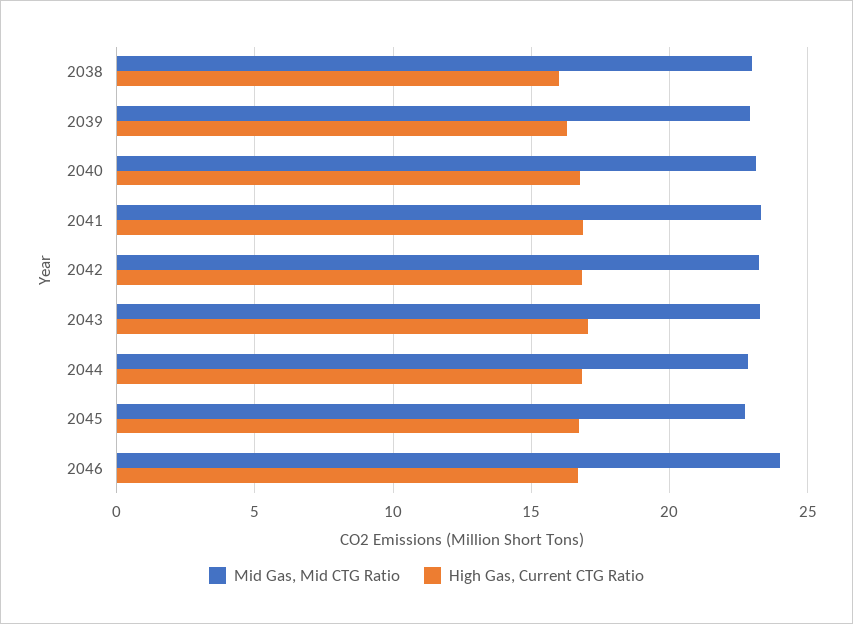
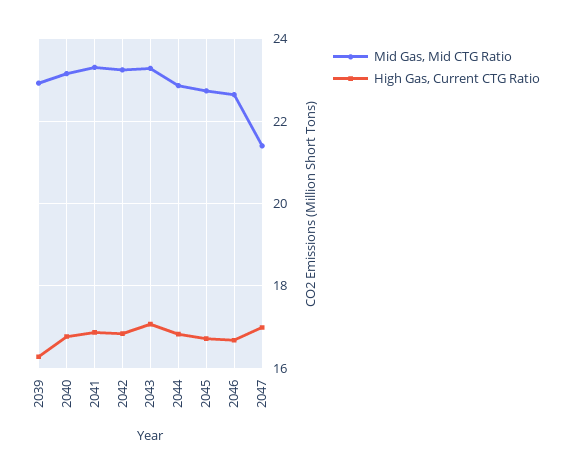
Mid Gas, Mid CTG Ratio, 2038: 23 -> none
High Gas, Current CTG Ratio, 2038: 16 -> none
Mid Gas, Mid CTG Ratio, 2046: 24 -> 22.6
Mid Gas, Mid CTG Ratio, 2047: none -> 21.4
High Gas, Current CTG Ratio, 2047: none -> 17

